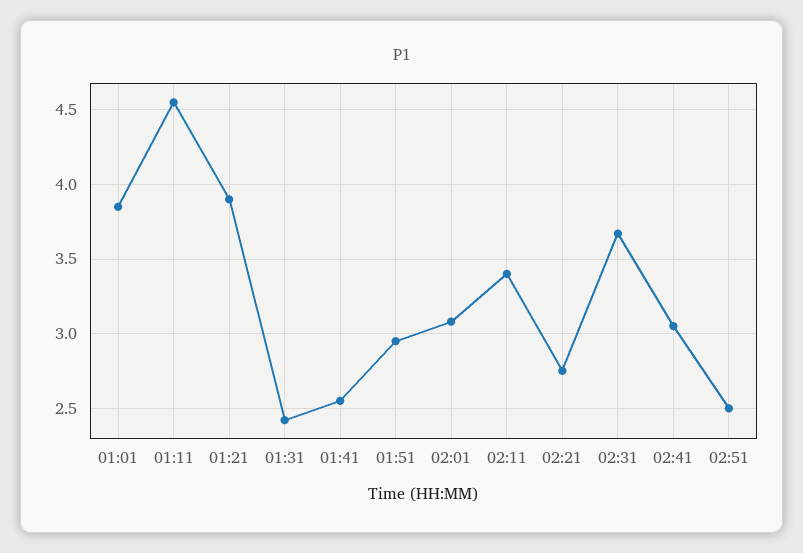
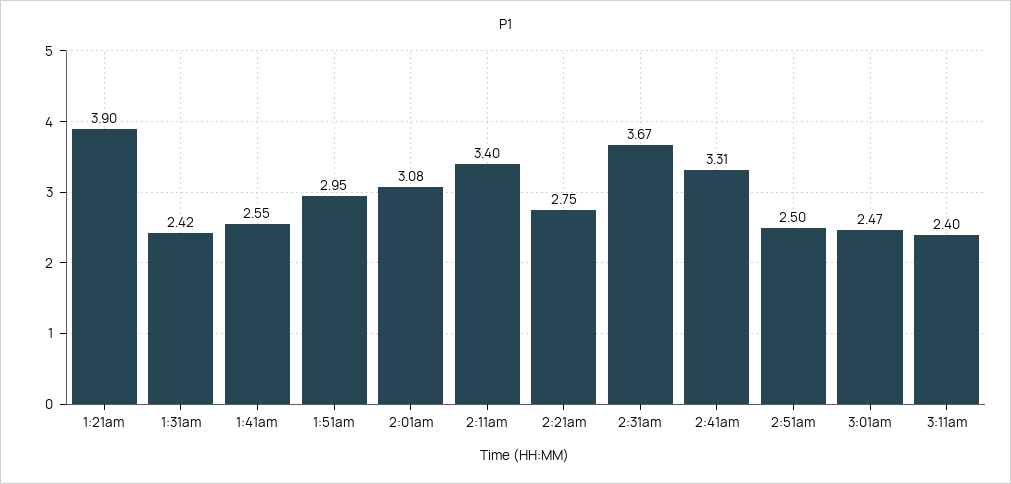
01:01: 3.85 -> none
01:11: 4.55 -> none
02:41: 3.05 -> 3.31
3:01am: none -> 2.47
3:11am: none -> 2.4

